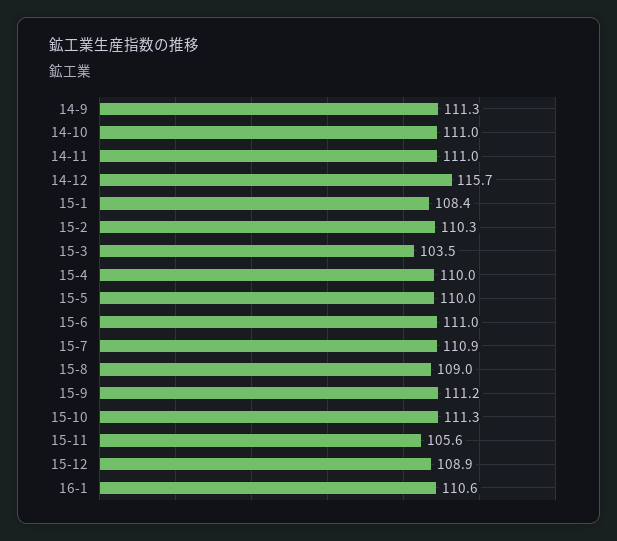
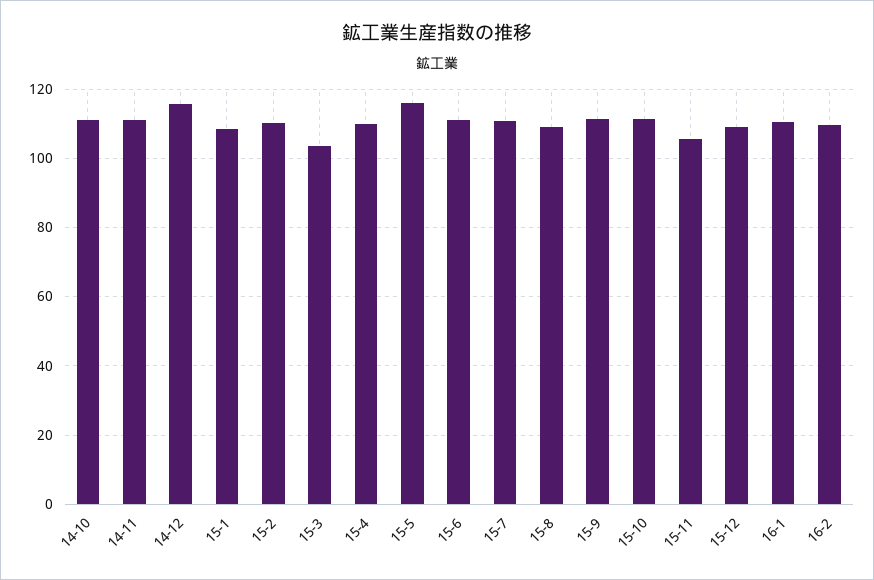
14-9: 111.3 -> none
15-5: 110 -> 116
16-2: none -> 110

